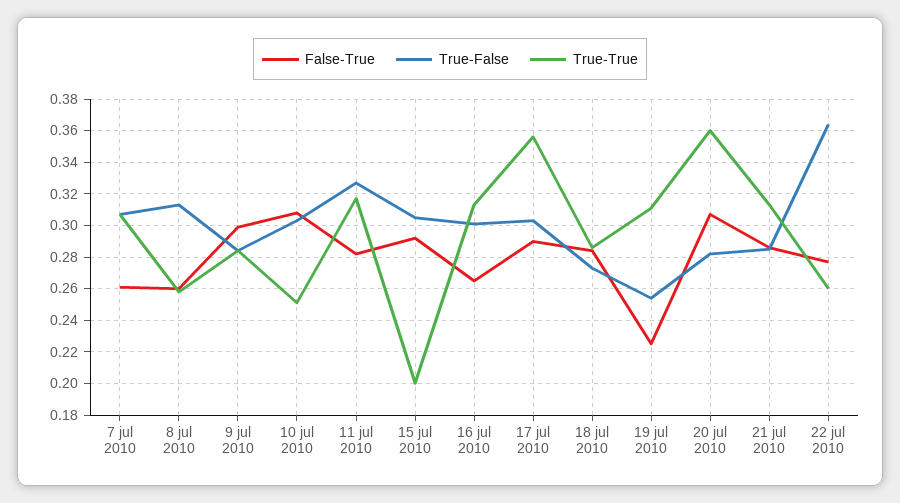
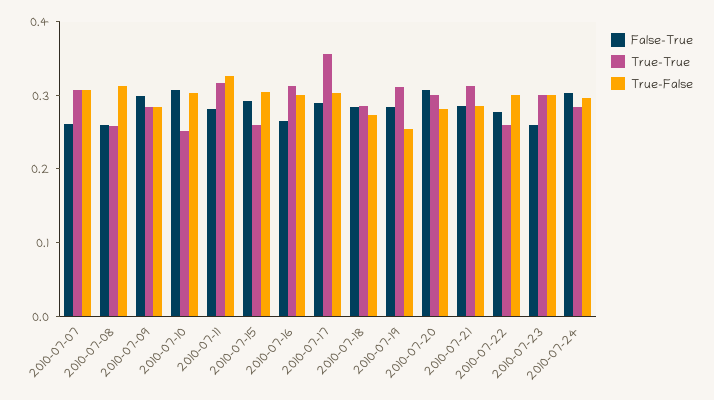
True-True, 15 jul 2010: 0.2 -> 0.26
False-True, 19 jul 2010: 0.225 -> 0.28
True-True, 20 jul 2010: 0.36 -> 0.3
True-False, 22 jul 2010: 0.365 -> 0.3
False-True, 2010-07-23: none -> 0.26
True-True, 2010-07-23: none -> 0.3
True-False, 2010-07-23: none -> 0.3
False-True, 2010-07-24: none -> 0.3
True-True, 2010-07-24: none -> 0.28
True-False, 2010-07-24: none -> 0.3

